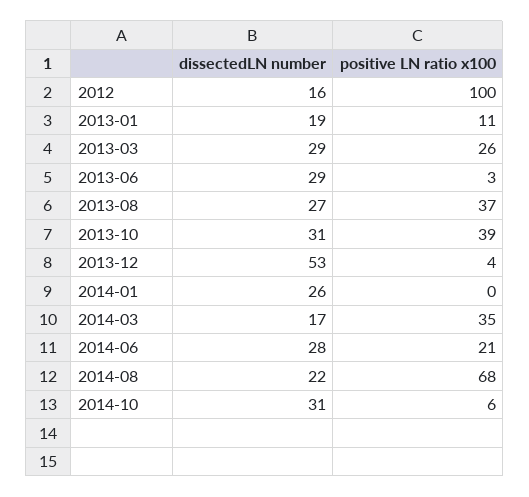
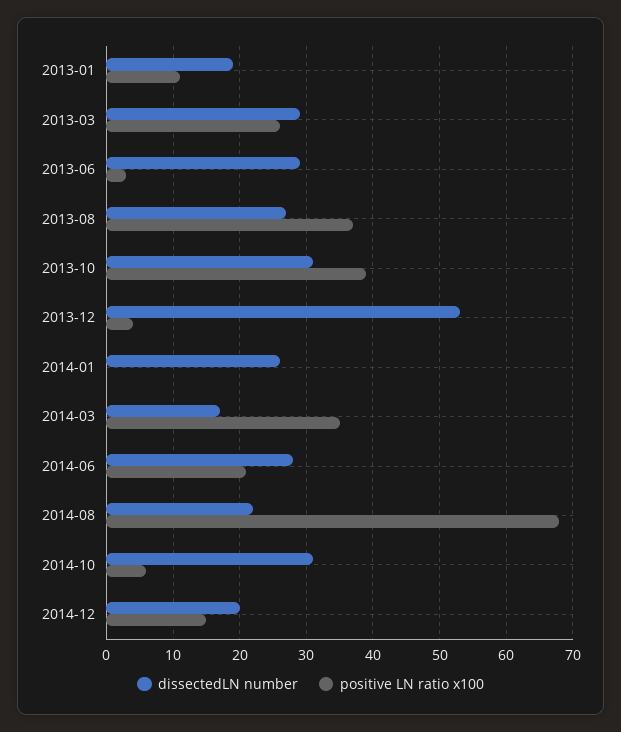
dissectedLN number, 2012: 16 -> none
positive LN ratio x100, 2012: 100 -> none
dissectedLN number, 2014-12: none -> 20
positive LN ratio x100, 2014-12: none -> 15

